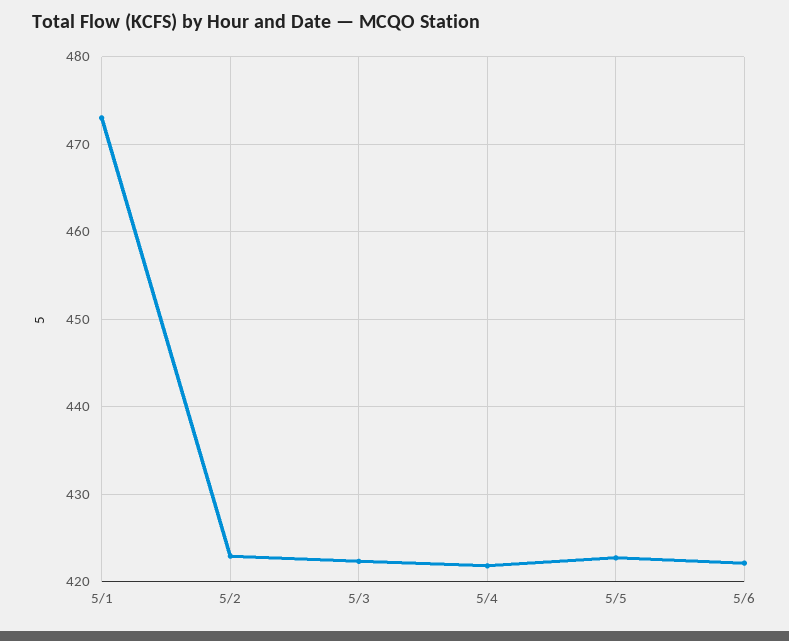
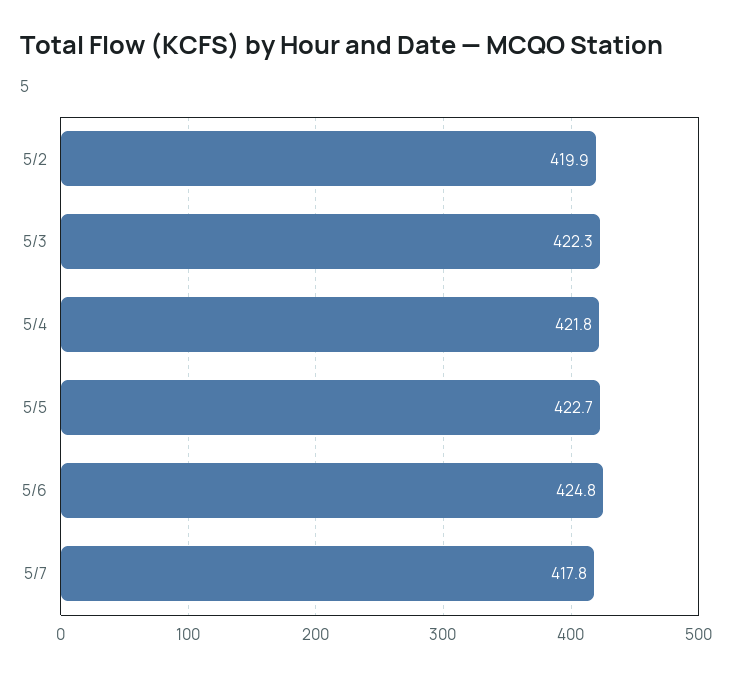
5/1: 473 -> none
5/2: 423 -> 419.9
5/6: 422 -> 424.8
5/7: none -> 417.8

